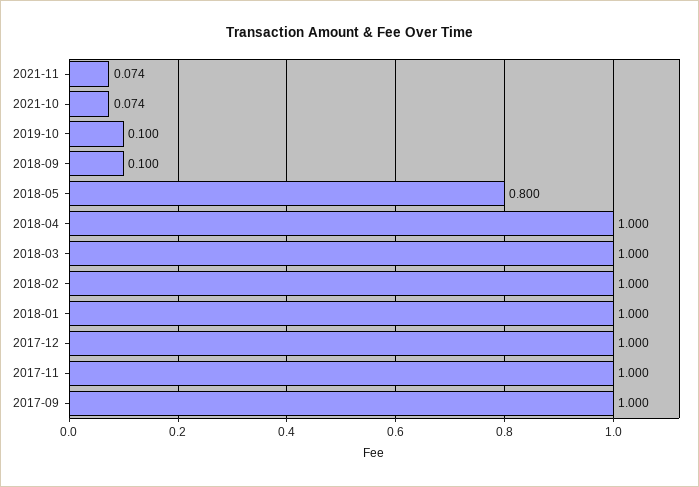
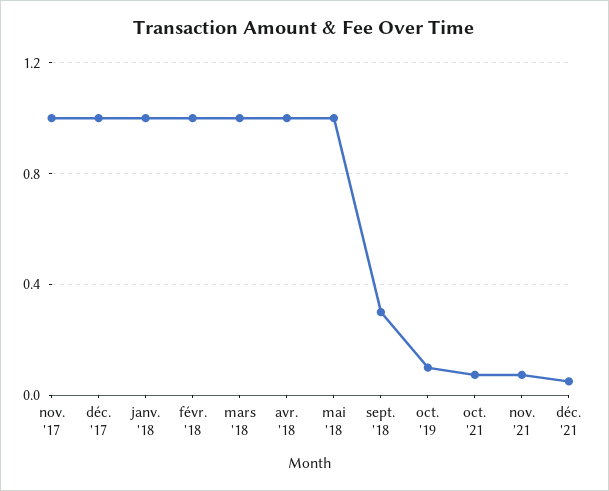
2018-09: 0.1 -> 0.3
2018-05: 0.8 -> 1
2017-09: 1 -> none
déc. '21: none -> 0.05

